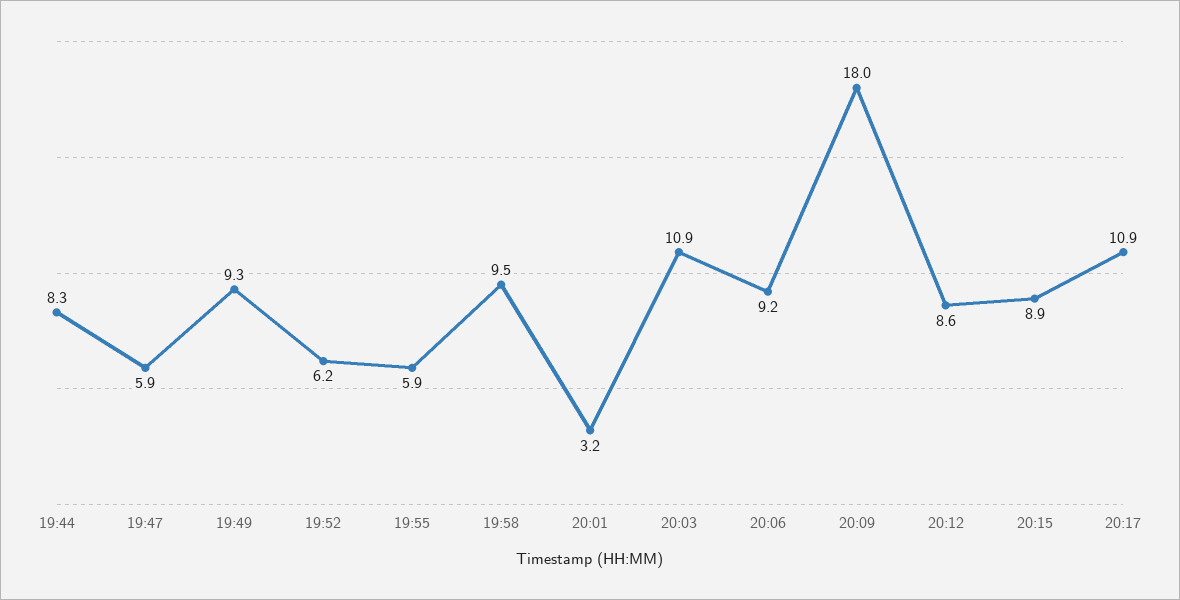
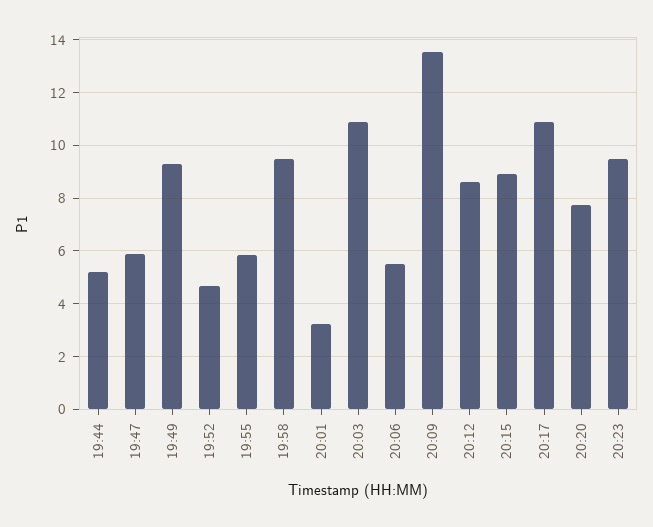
19:44: 8.3 -> 5.25
19:52: 6.2 -> 4.75
20:06: 9.2 -> 5.5
20:09: 18 -> 13.5
20:20: none -> 7.75
20:23: none -> 9.5

